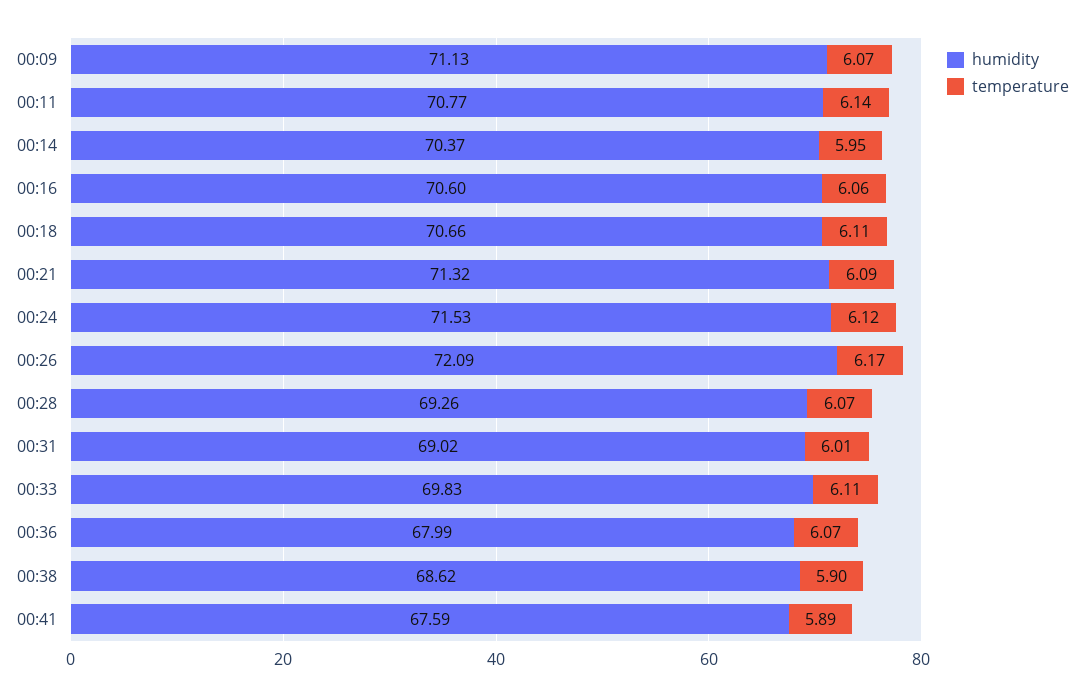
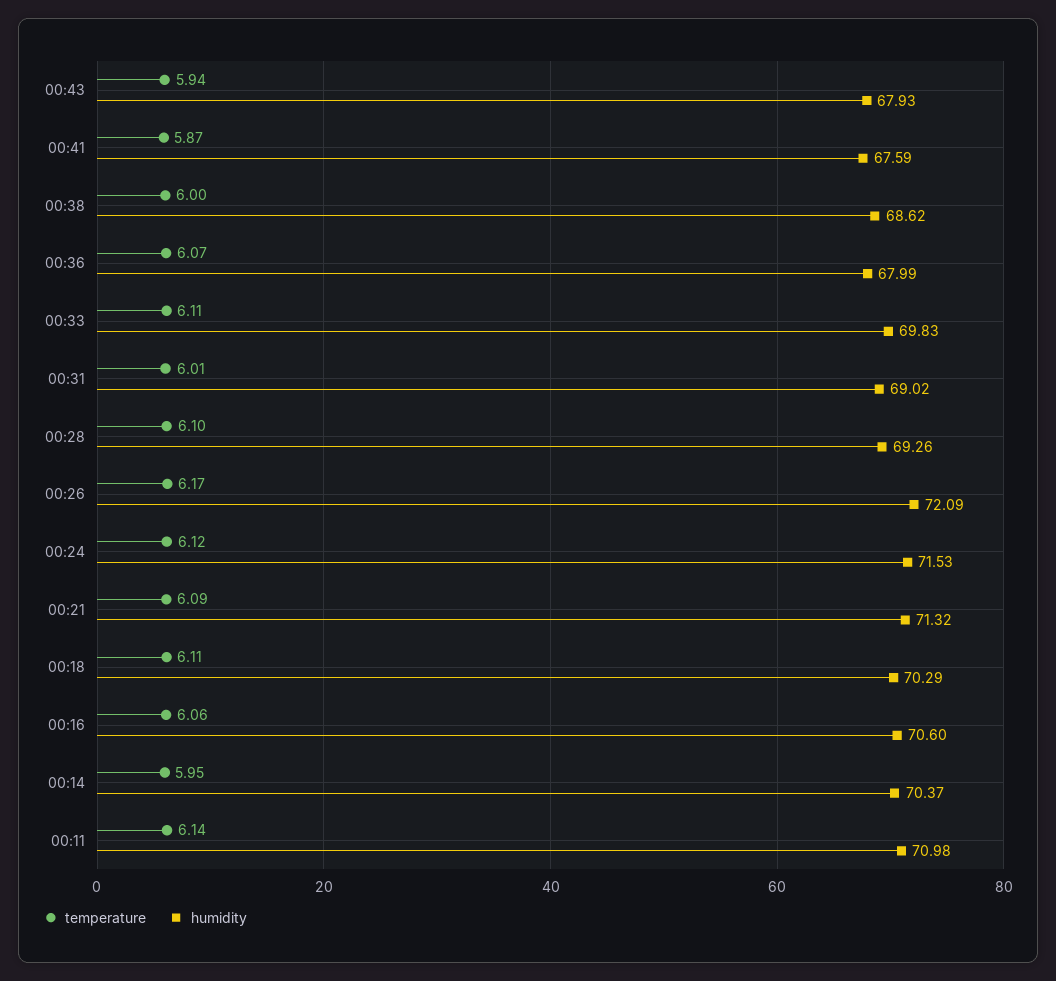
humidity, 00:09: 71.13 -> none
temperature, 00:09: 6.07 -> none
humidity, 00:11: 70.77 -> 70.98
humidity, 00:18: 70.66 -> 70.29
temperature, 00:28: 6.07 -> 6.1
temperature, 00:38: 5.9 -> 6
temperature, 00:41: 5.89 -> 5.87
temperature, 00:43: none -> 5.94
humidity, 00:43: none -> 67.93

